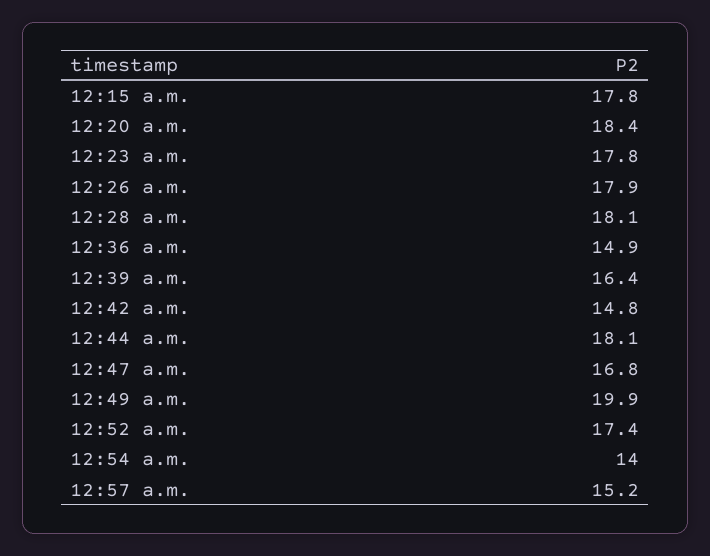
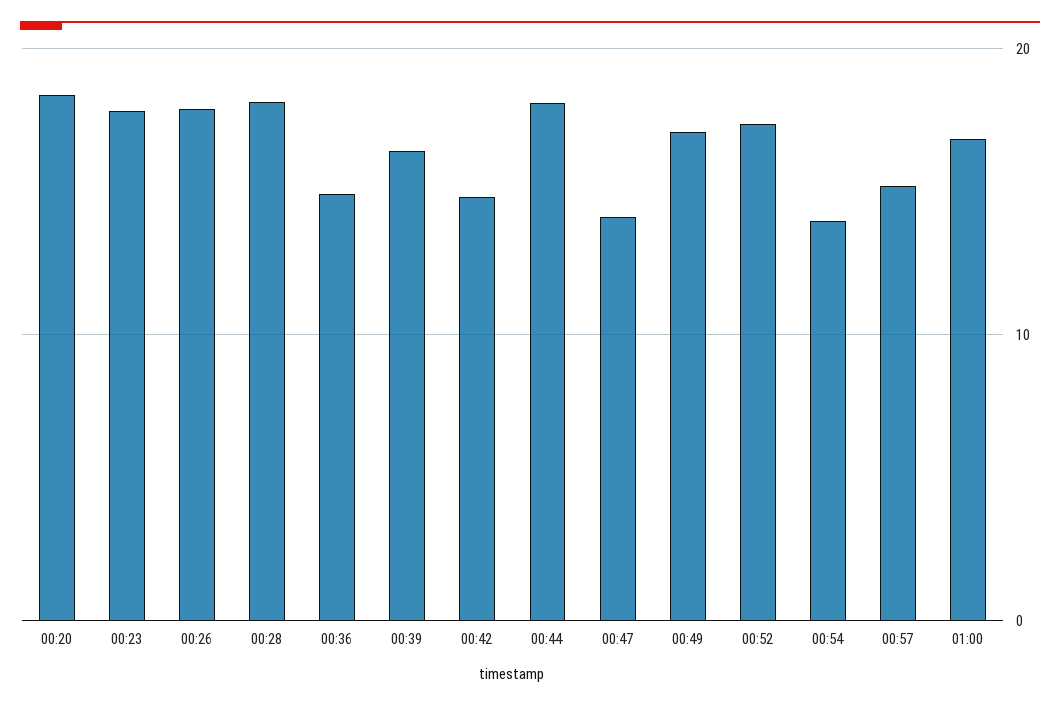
12:15 a.m.: 17.8 -> none
12:47 a.m.: 16.8 -> 14
12:49 a.m.: 19.9 -> 17
01:00: none -> 17

